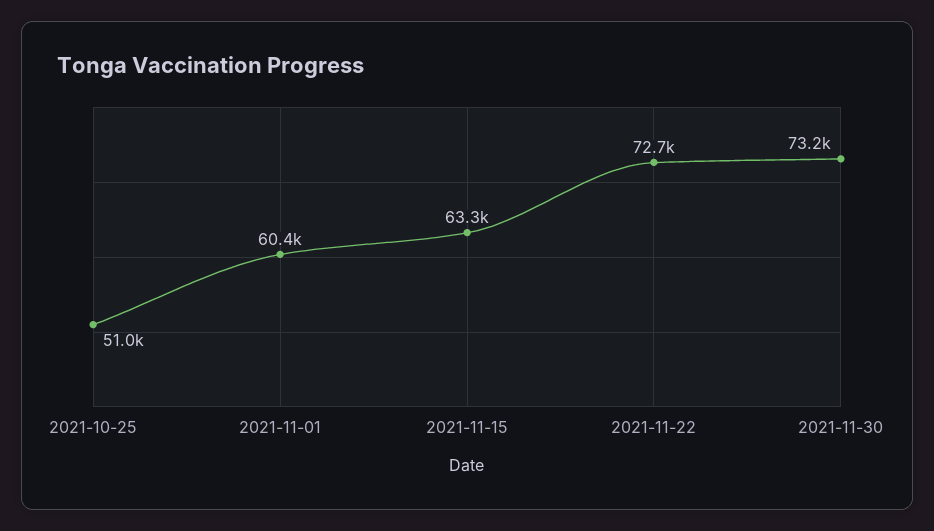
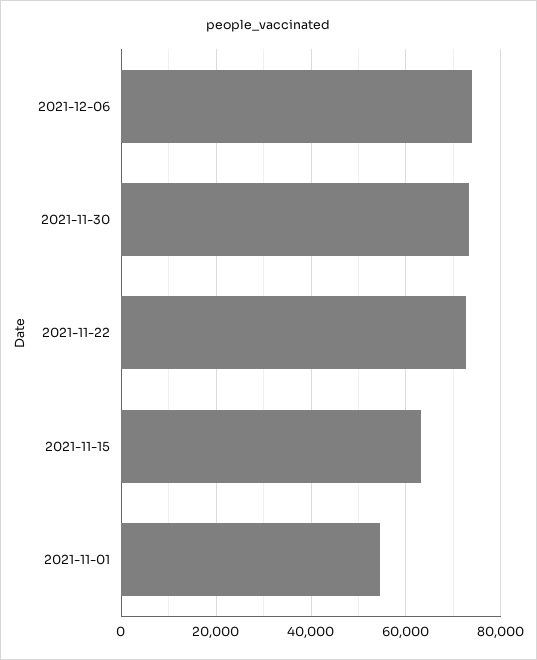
2021-10-25: 51000 -> none
2021-11-01: 60400 -> 54000
2021-12-06: none -> 74000

